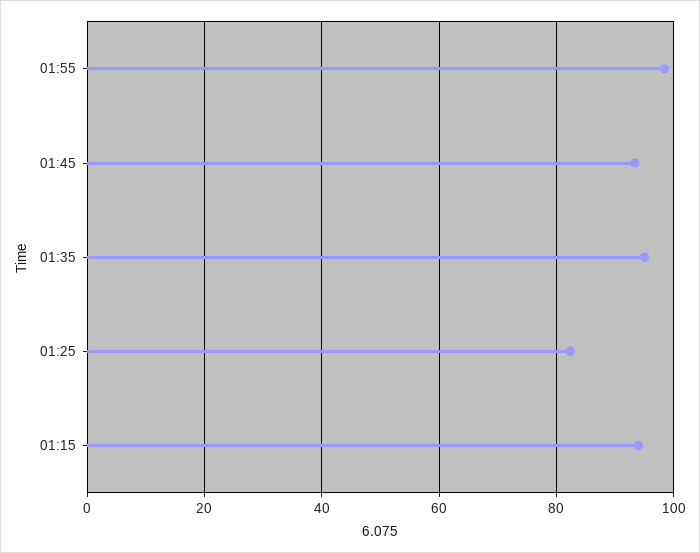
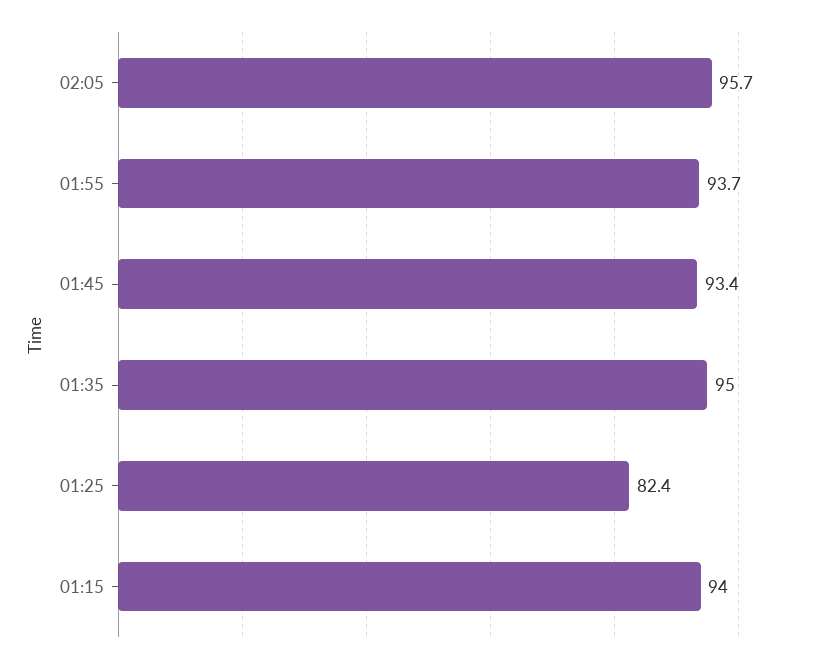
01:55: 98 -> 93.7
02:05: none -> 95.7

